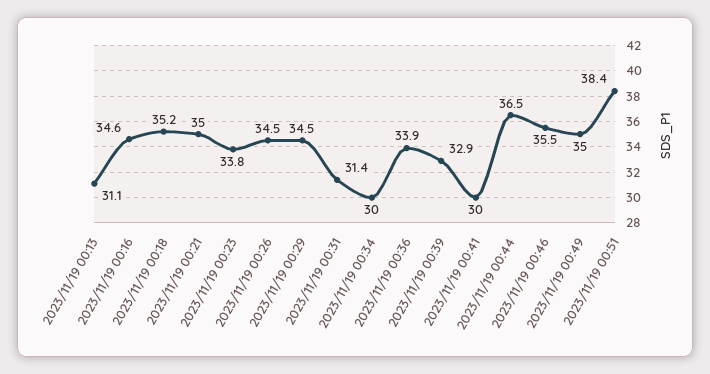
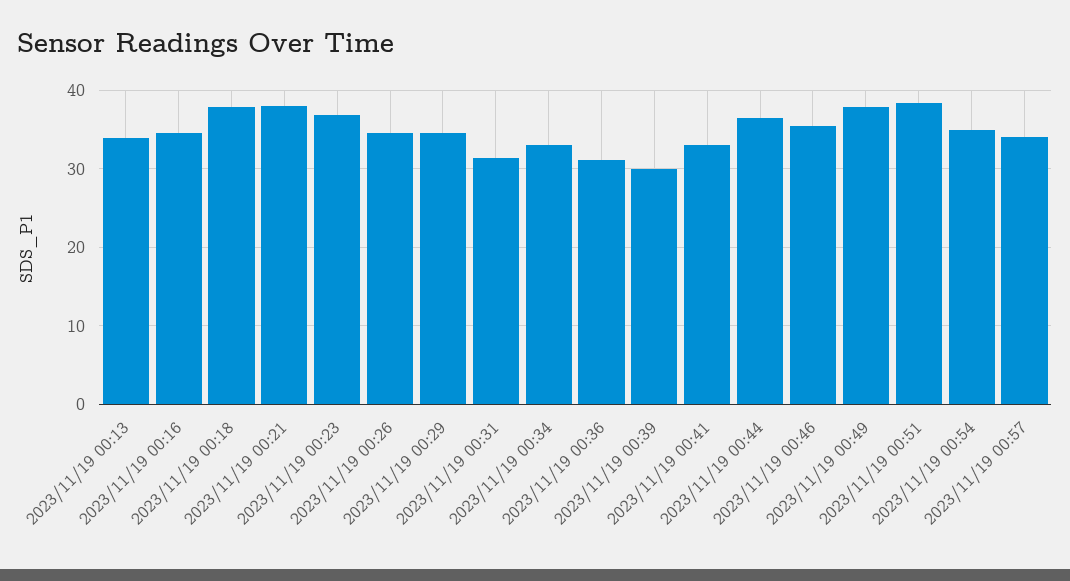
2023/11/19 00:13: 31.1 -> 34
2023/11/19 00:18: 35.2 -> 38
2023/11/19 00:21: 35 -> 38
2023/11/19 00:23: 33.8 -> 37
2023/11/19 00:34: 30 -> 33
2023/11/19 00:36: 33.9 -> 31
2023/11/19 00:39: 32.9 -> 30
2023/11/19 00:41: 30 -> 33
2023/11/19 00:49: 35 -> 38
2023/11/19 00:54: none -> 35
2023/11/19 00:57: none -> 34

